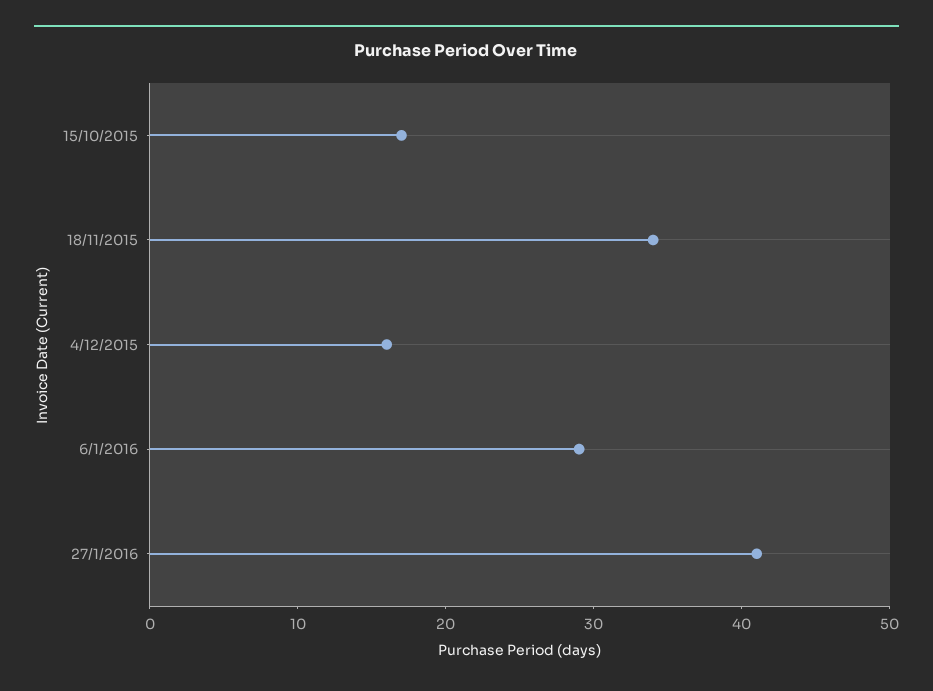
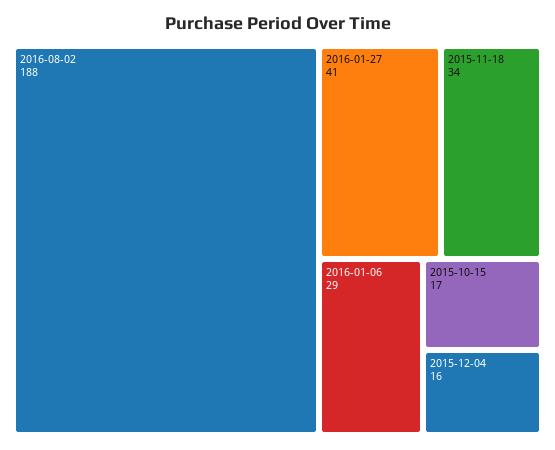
2016-08-02: none -> 188

